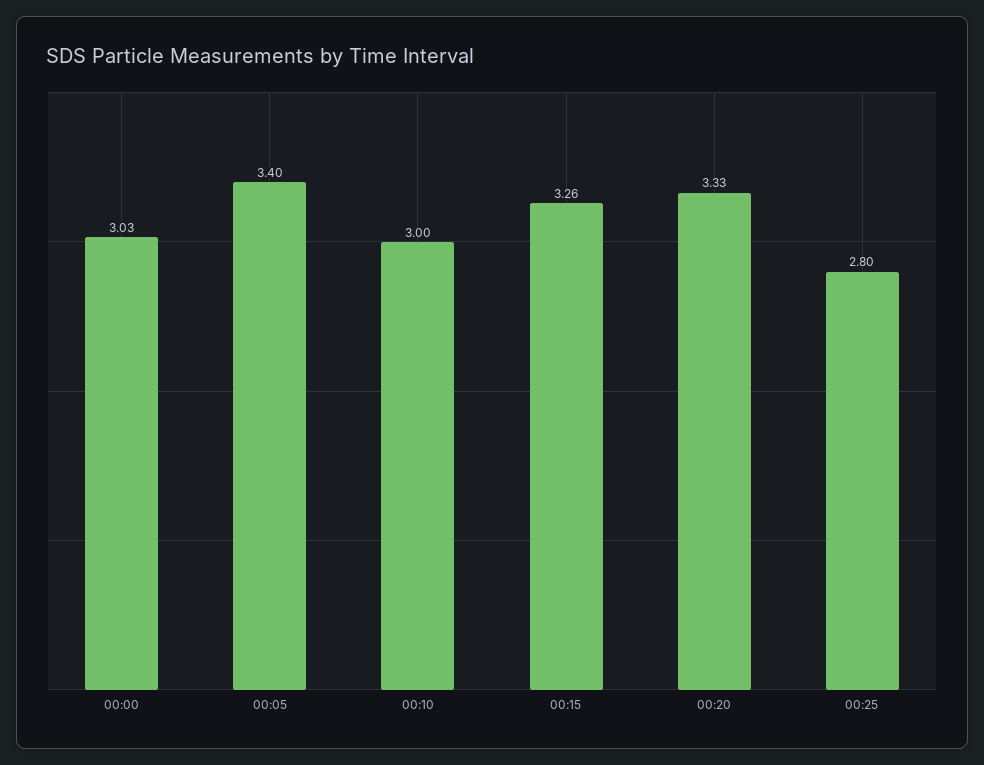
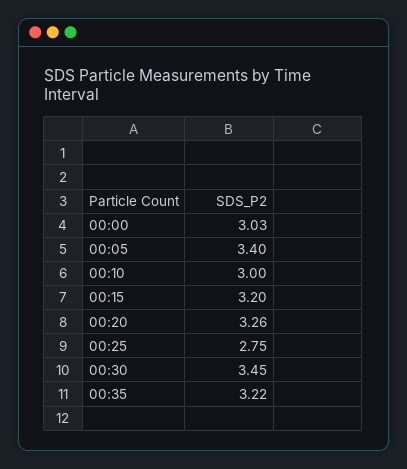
00:15: 3.26 -> 3.2
00:20: 3.33 -> 3.26
00:25: 2.8 -> 2.75
00:30: none -> 3.45
00:35: none -> 3.22

